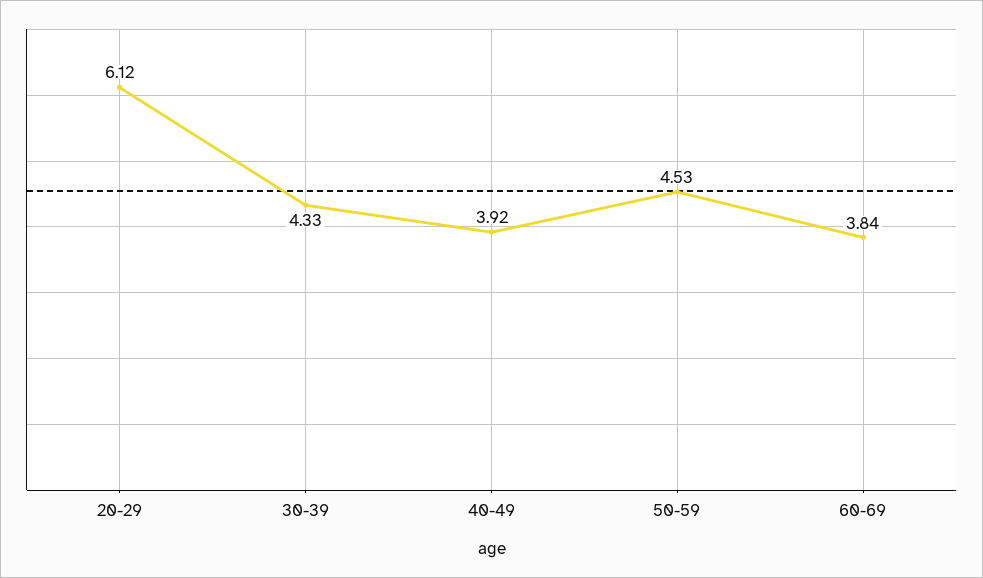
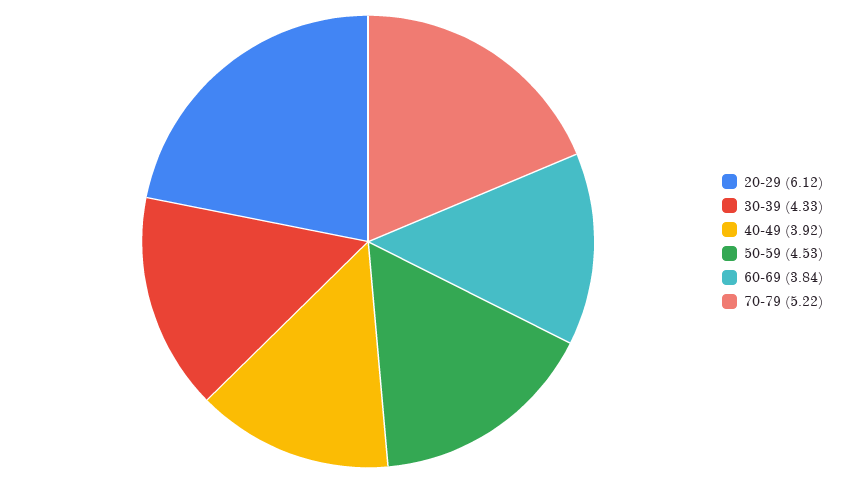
70-79: none -> 5.22

